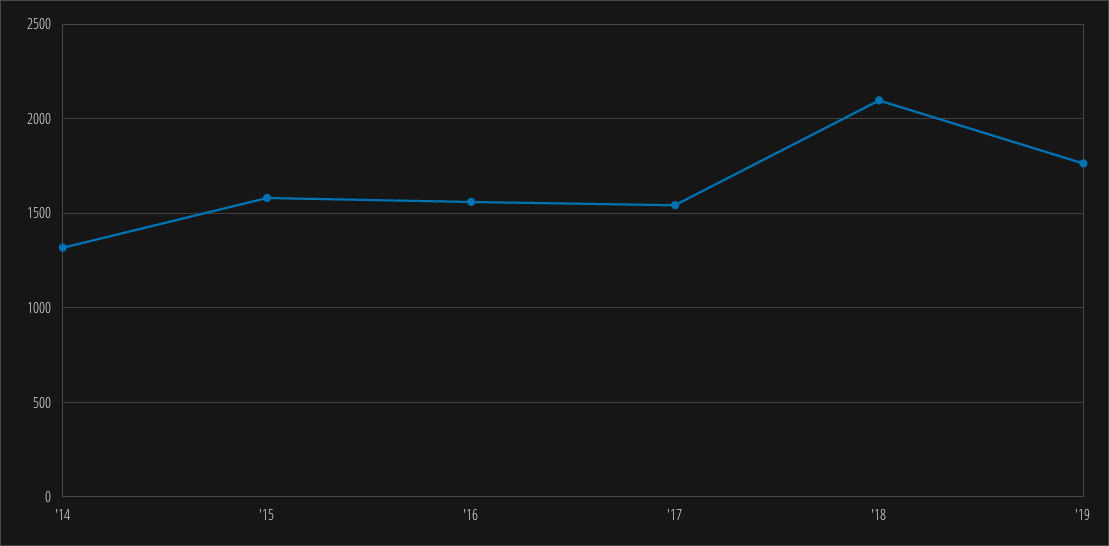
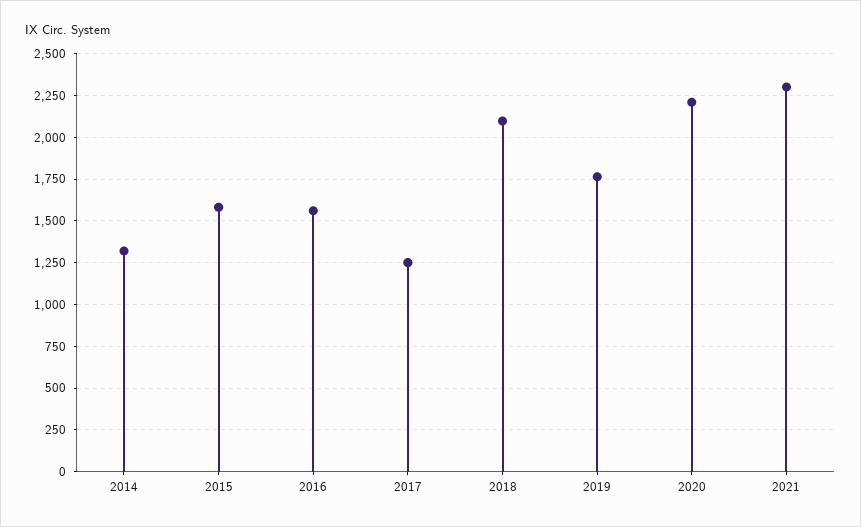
'17: 1550 -> 1250
2020: none -> 2200
2021: none -> 2300

